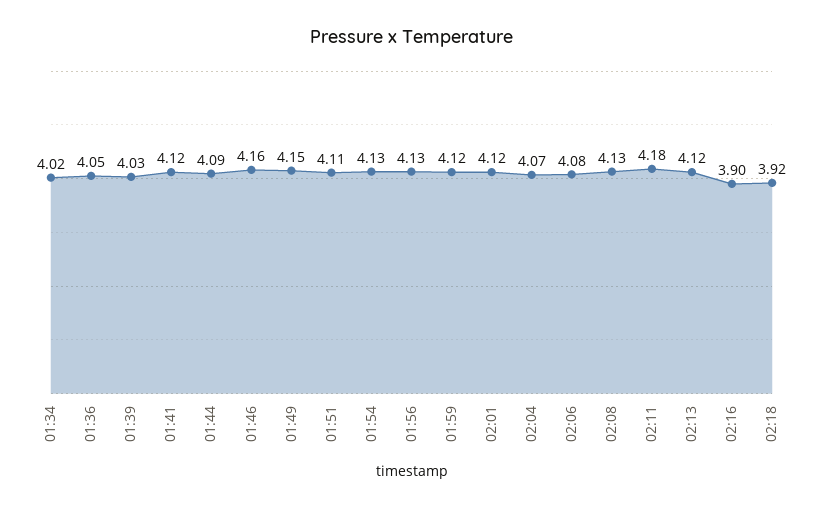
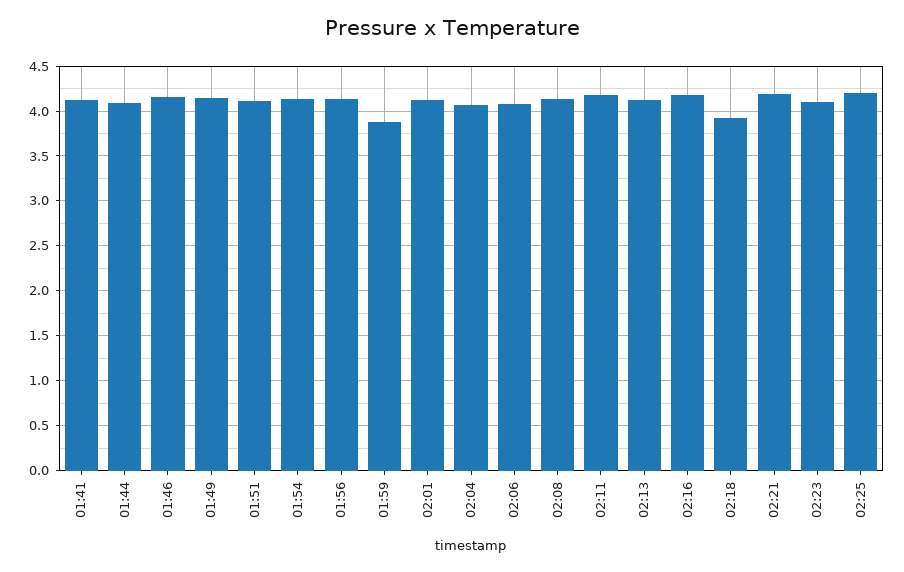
01:34: 4.02 -> none
01:36: 4.05 -> none
01:39: 4.03 -> none
01:59: 4.12 -> 3.9
02:16: 3.9 -> 4.2
02:21: none -> 4.2
02:23: none -> 4.1
02:25: none -> 4.2

